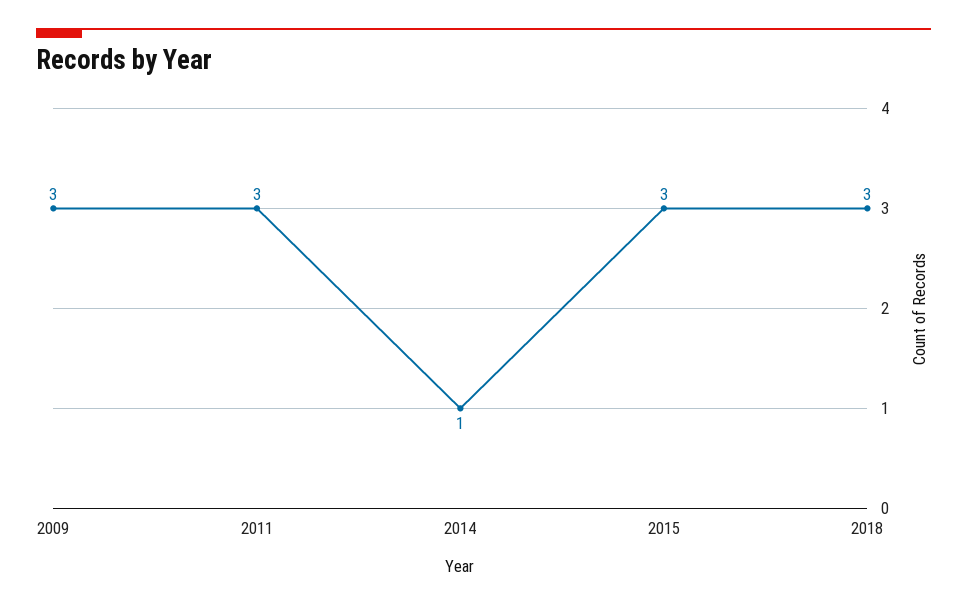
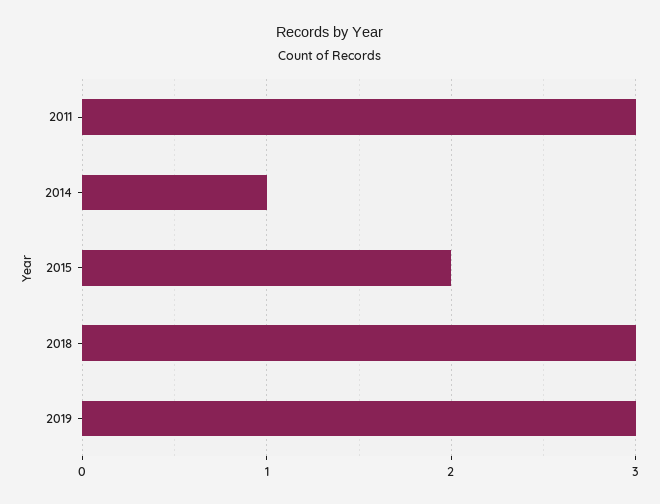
2009: 3 -> none
2015: 3 -> 2
2019: none -> 3

